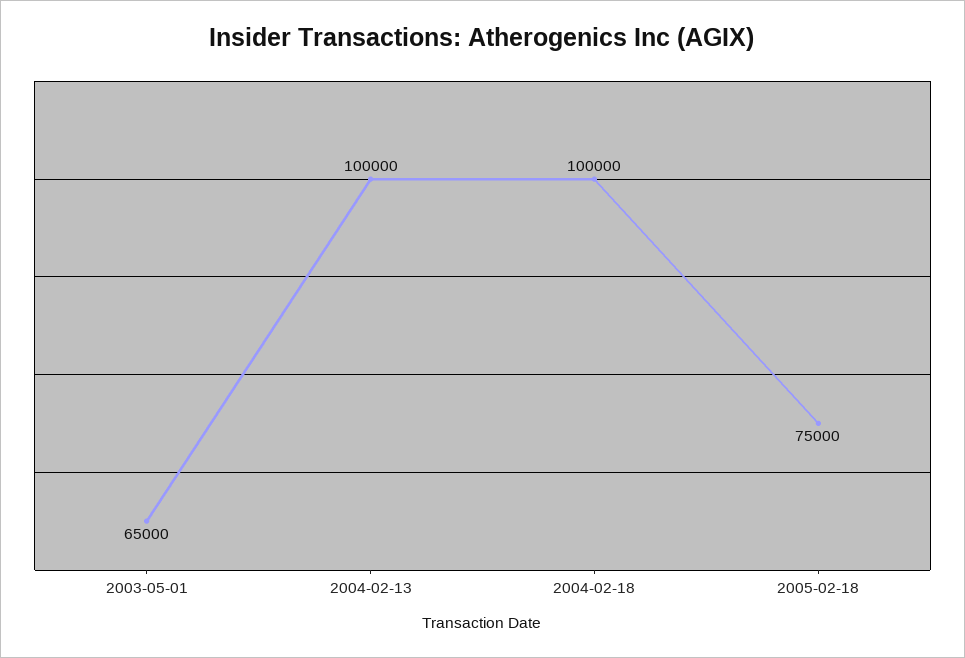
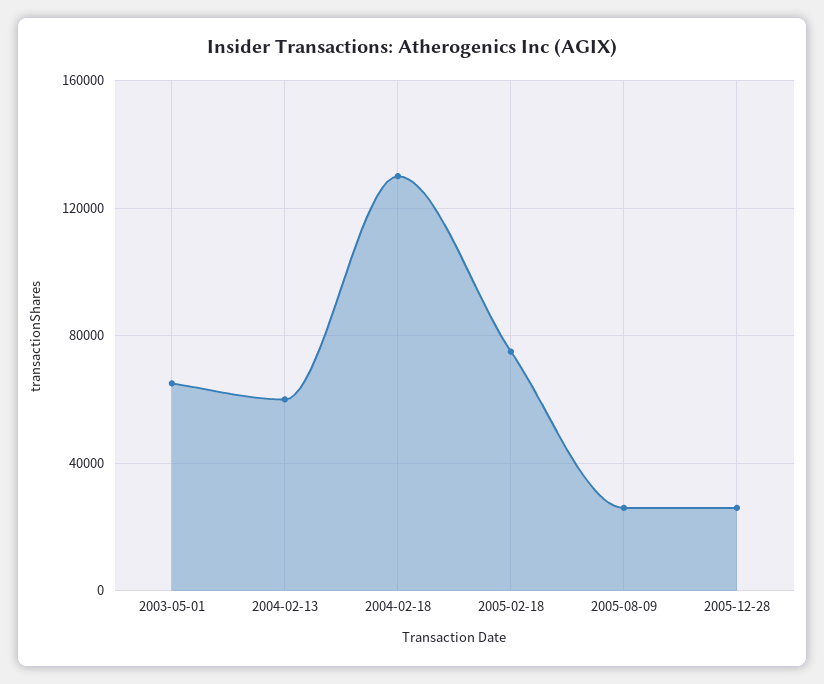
2004-02-13: 100000 -> 60000
2004-02-18: 100000 -> 130000
2005-08-09: none -> 25000
2005-12-28: none -> 25000

